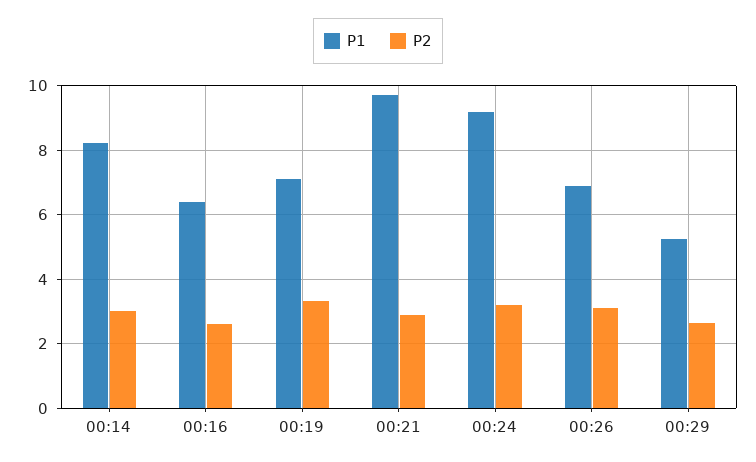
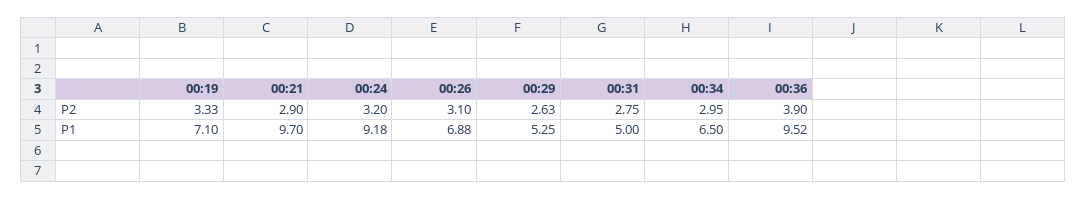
P1, 00:14: 8.2 -> none
P2, 00:14: 3 -> none
P1, 00:16: 6.4 -> none
P2, 00:16: 2.6 -> none
P2, 00:31: none -> 2.75
P2, 00:34: none -> 2.95
P2, 00:36: none -> 3.9
P1, 00:31: none -> 5
P1, 00:34: none -> 6.5
P1, 00:36: none -> 9.52

